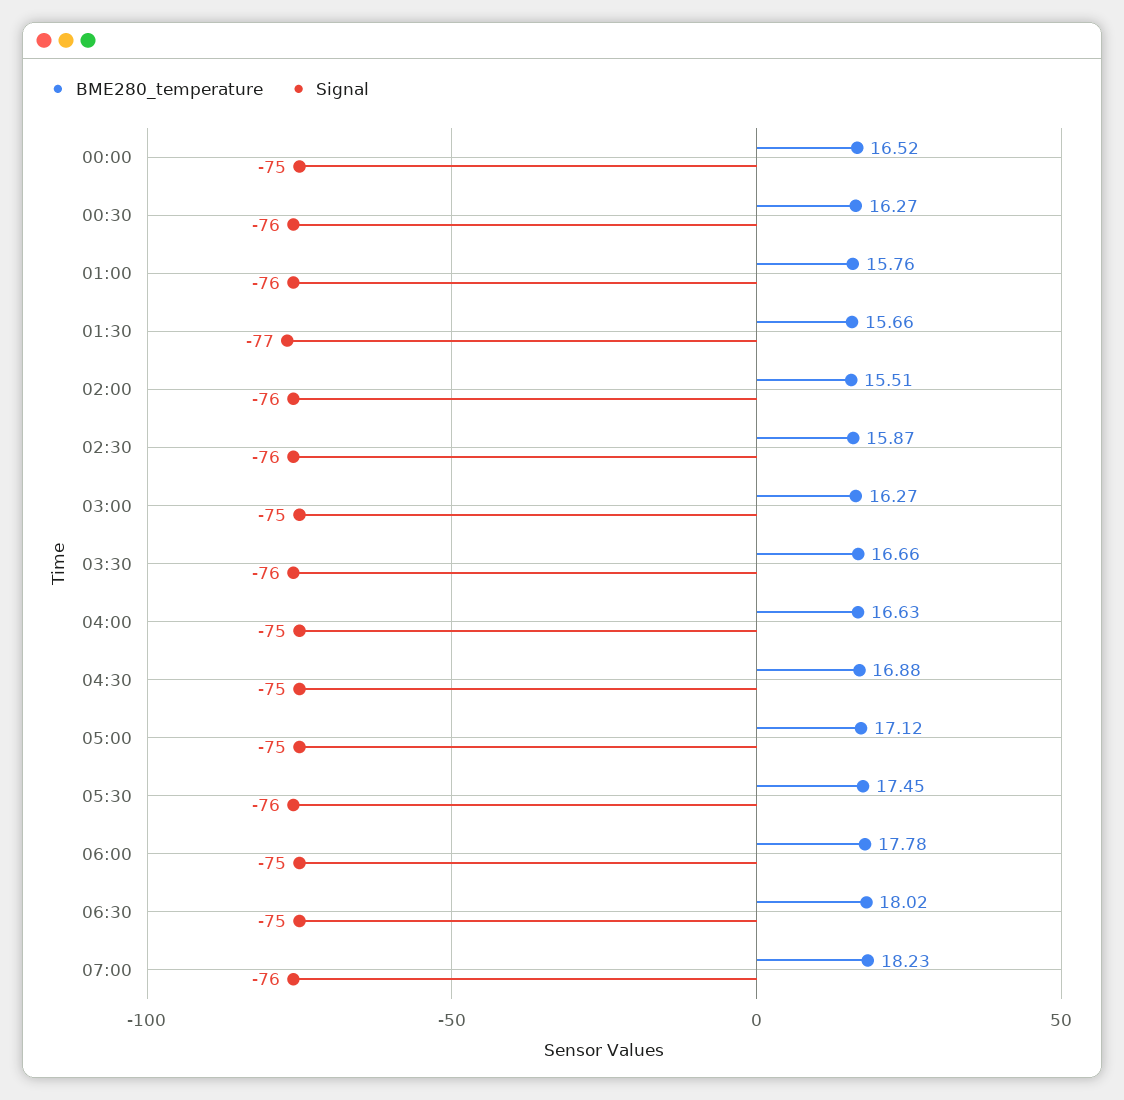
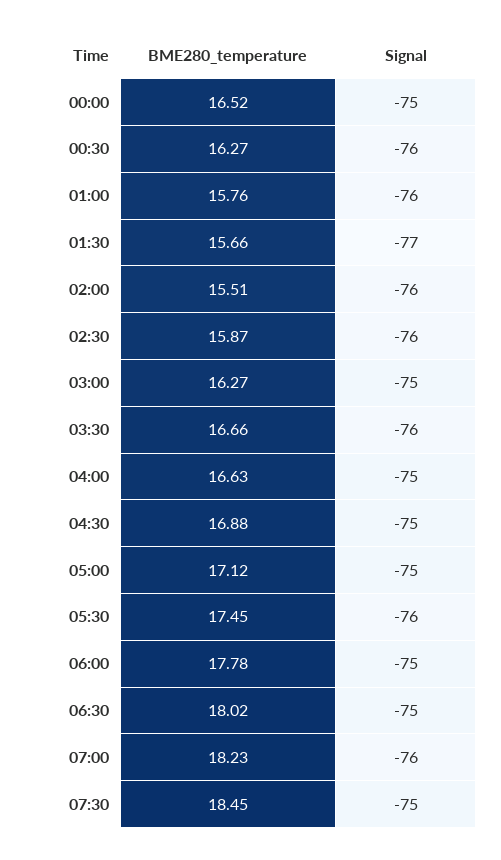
BME280_temperature, 07:30: none -> 18.45
Signal, 07:30: none -> -75

